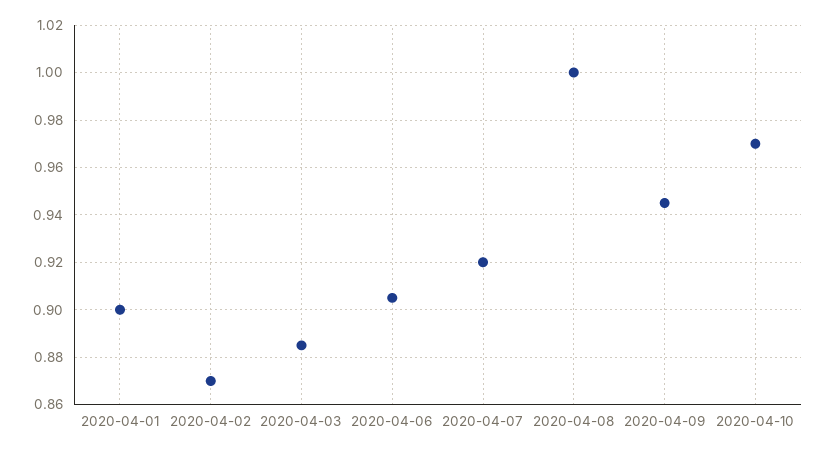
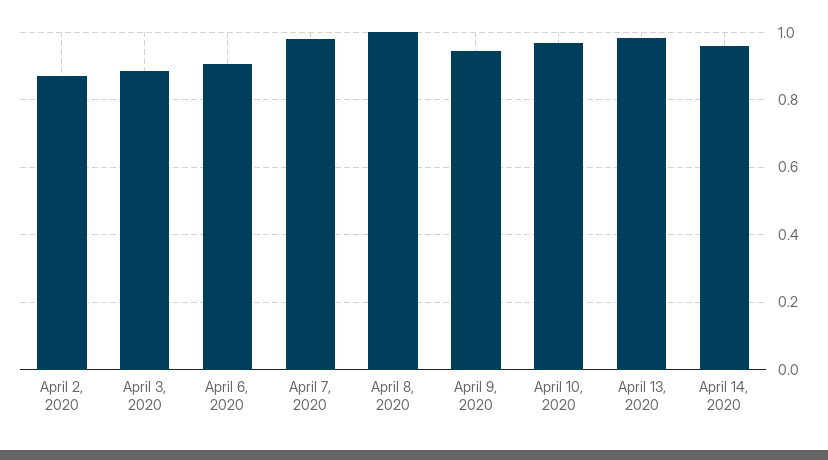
2020-04-01: 0.9 -> none
2020-04-07: 0.92 -> 0.98
April 13, 2020: none -> 0.98
April 14, 2020: none -> 0.96

